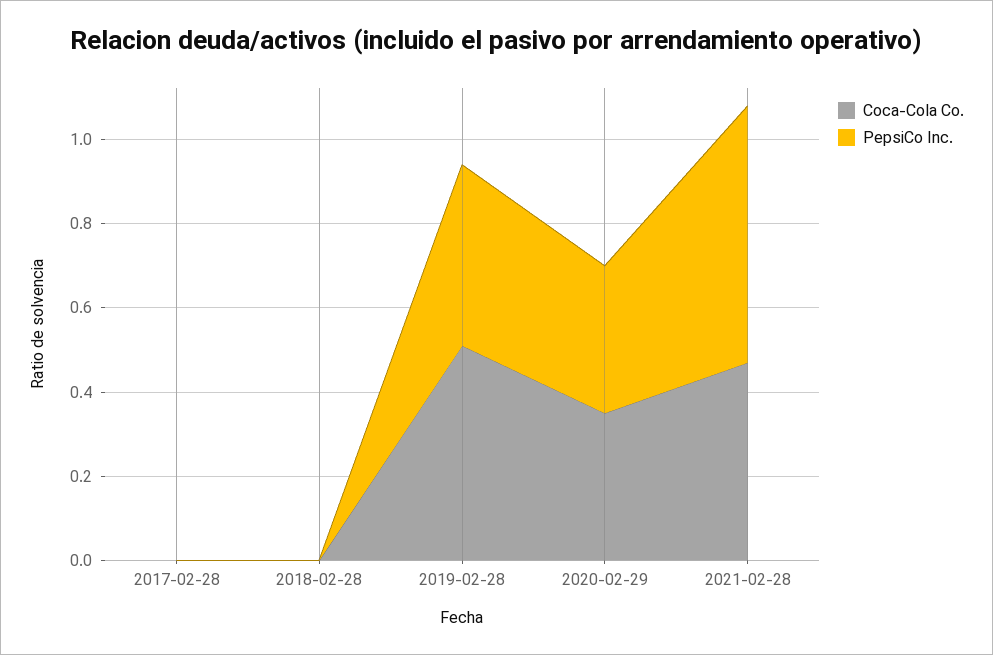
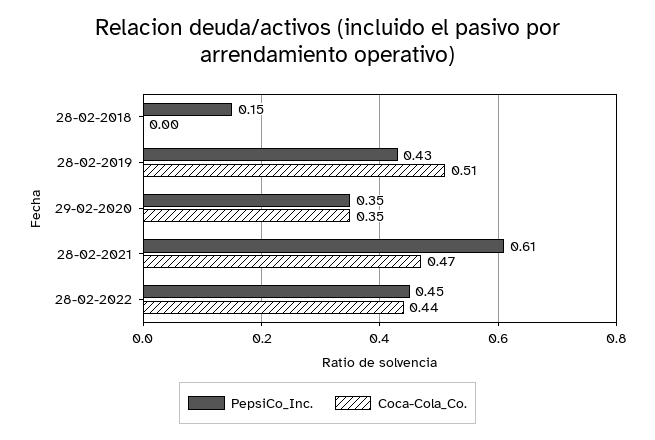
Coca-Cola Co., 2017-02-28: 0 -> none
PepsiCo Inc., 2017-02-28: 0 -> none
PepsiCo Inc., 2018-02-28: 0 -> 0.15
PepsiCo Inc., 28-02-2022: none -> 0.45
Coca-Cola Co., 28-02-2022: none -> 0.44

